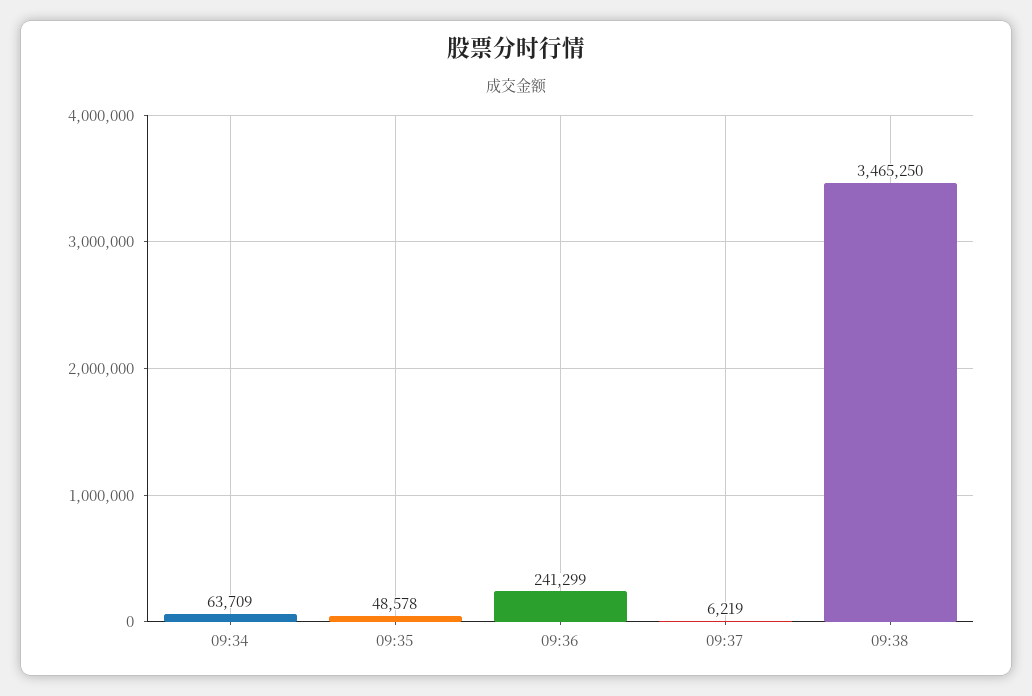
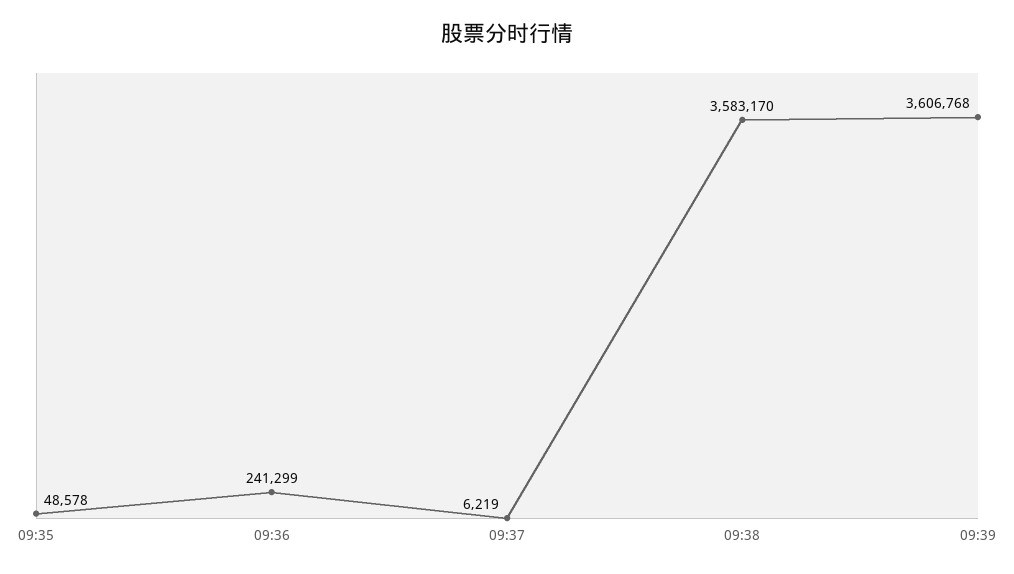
09:34: 63709 -> none
09:38: 3465250 -> 3583170
09:39: none -> 3606768

